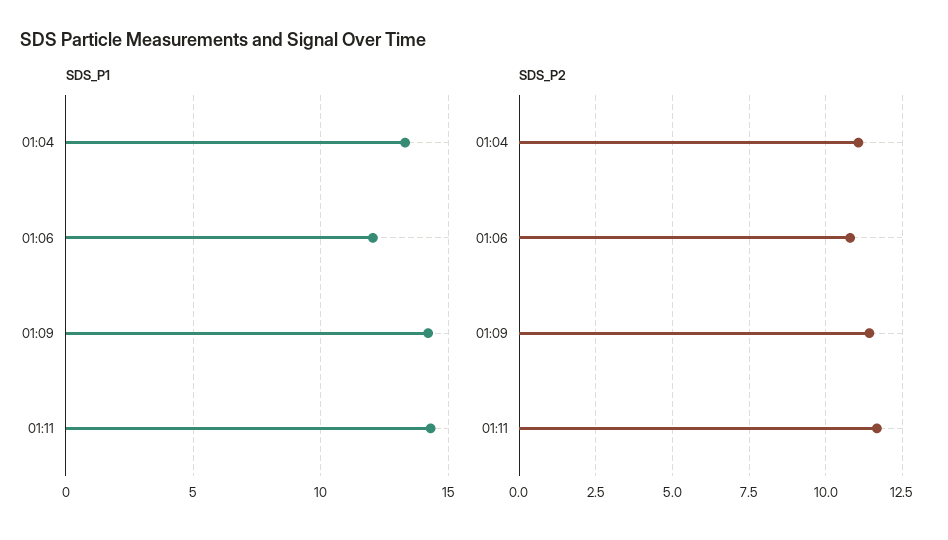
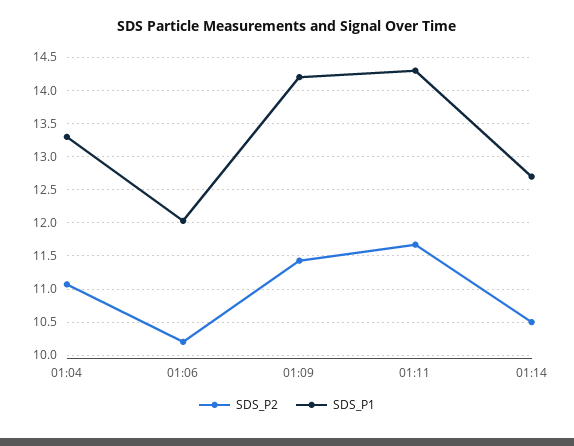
SDS_P2, 01:06: 10.75 -> 10.2
SDS_P2, 01:14: none -> 10.5
SDS_P1, 01:14: none -> 12.7

